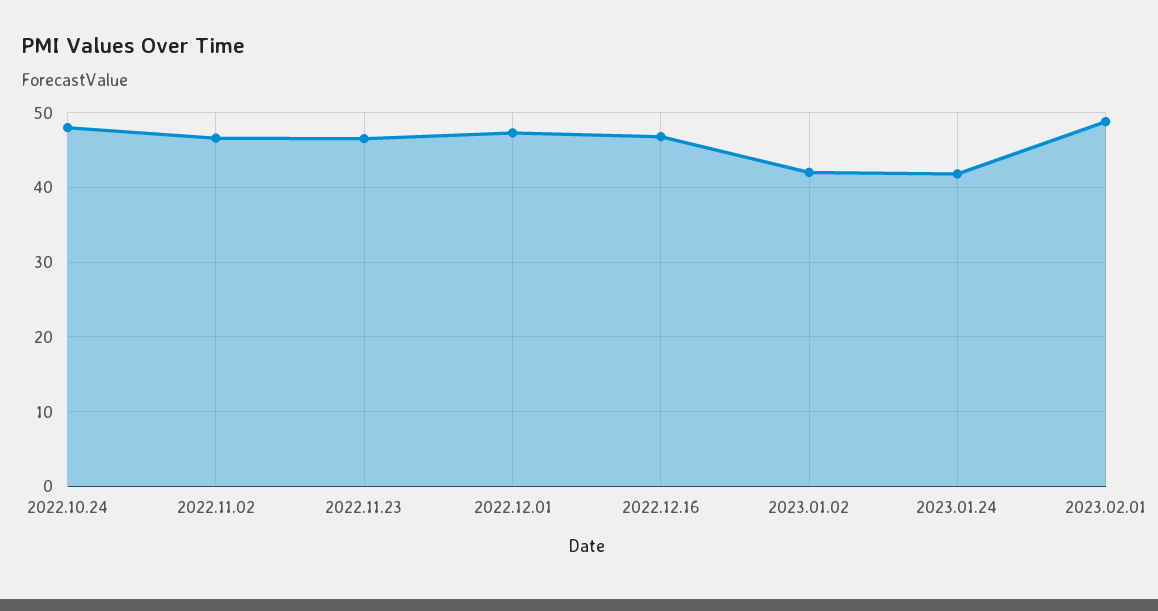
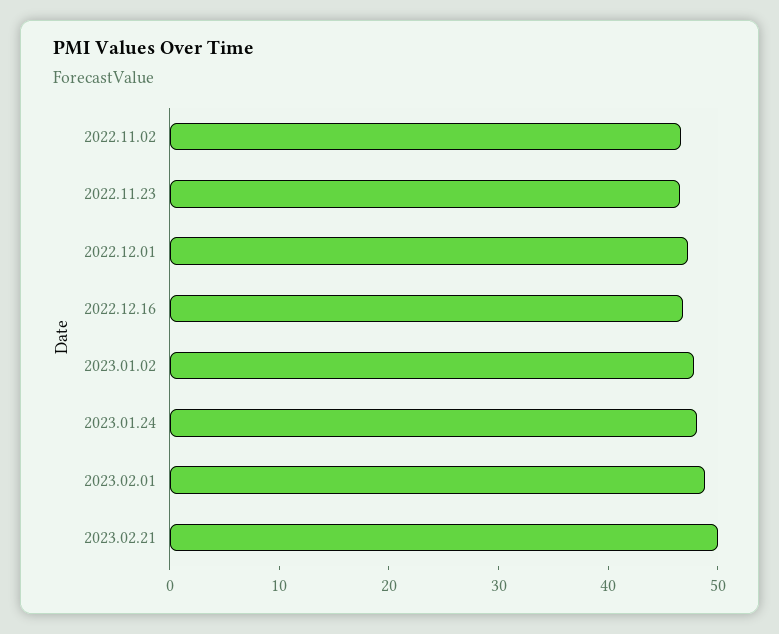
2022.10.24: 48 -> none
2023.01.02: 42 -> 48
2023.01.24: 42 -> 48
2023.02.21: none -> 50

